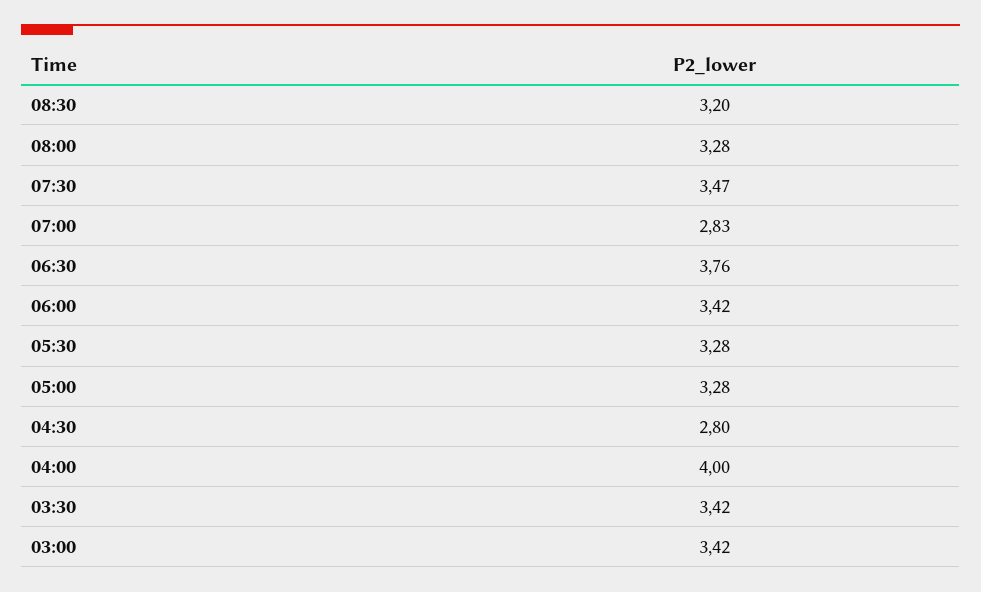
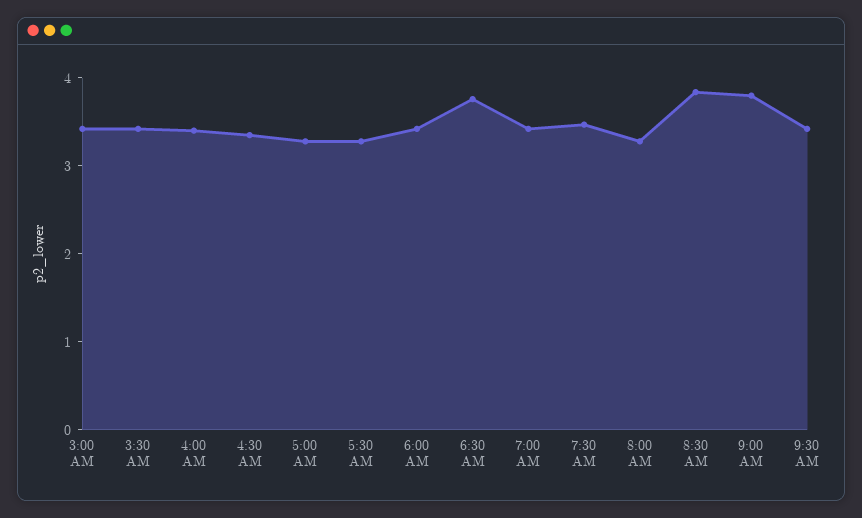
08:30: 3.2 -> 3.8
07:00: 2.83 -> 3.4
04:30: 2.8 -> 3.4
04:00: 4 -> 3.4
9:00 AM: none -> 3.8
9:30 AM: none -> 3.4

